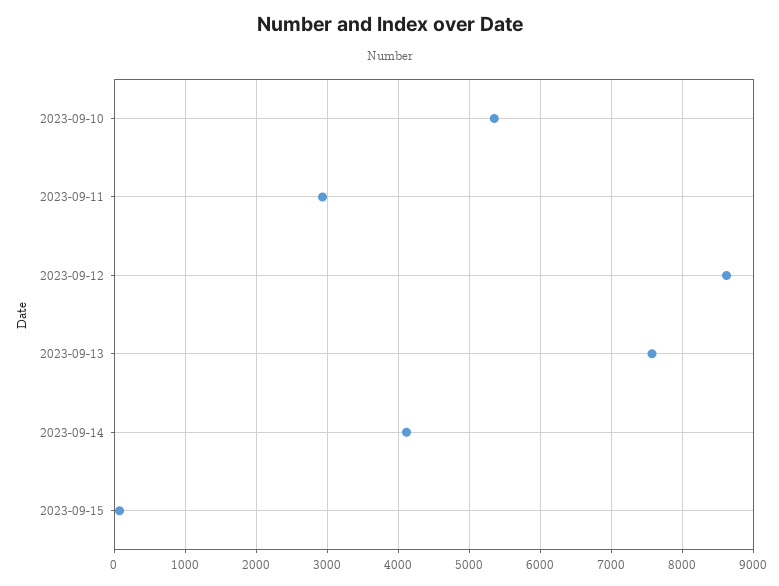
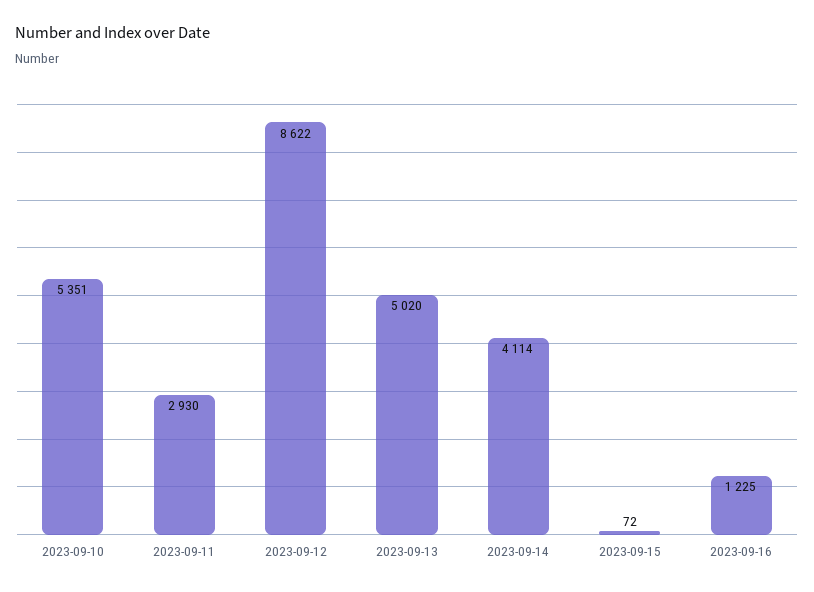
2023-09-13: 7600 -> 5020
2023-09-16: none -> 1225

